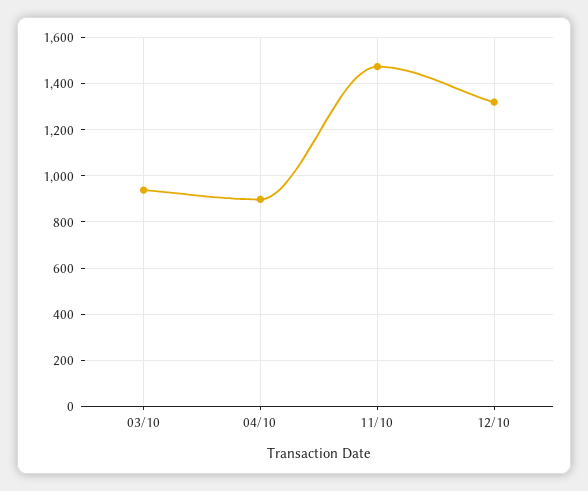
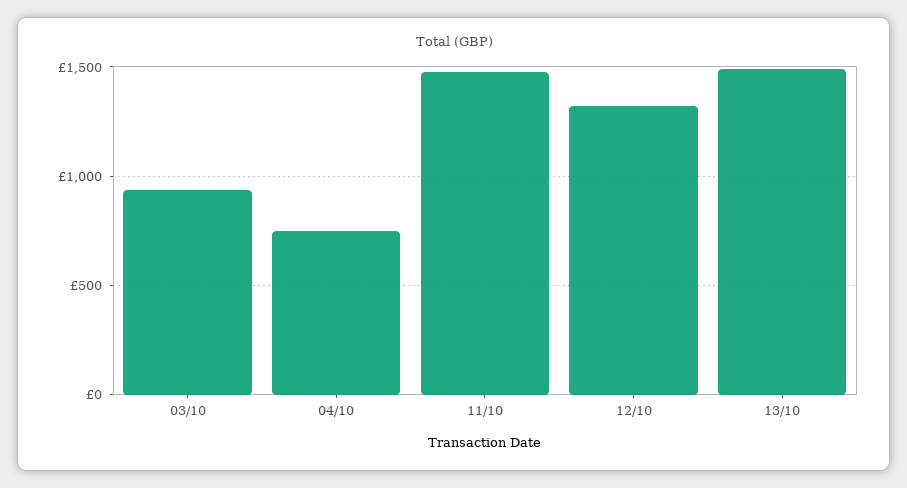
04/10: 900 -> 750
13/10: none -> 1500

